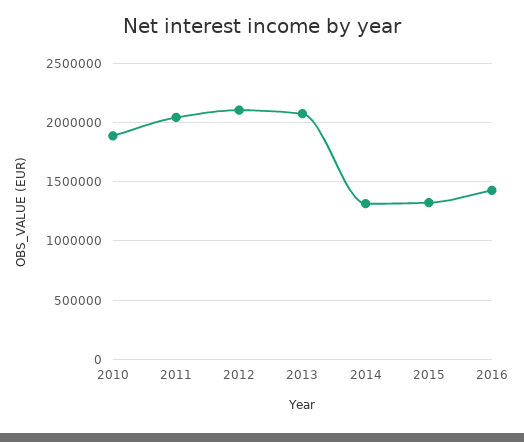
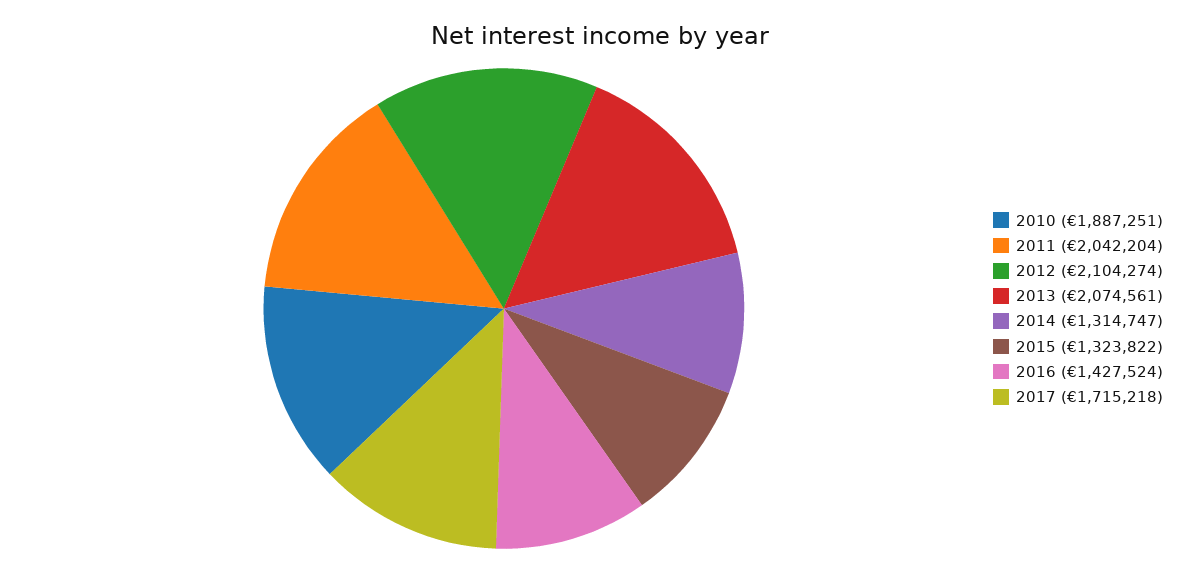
2017: none -> 1715218

